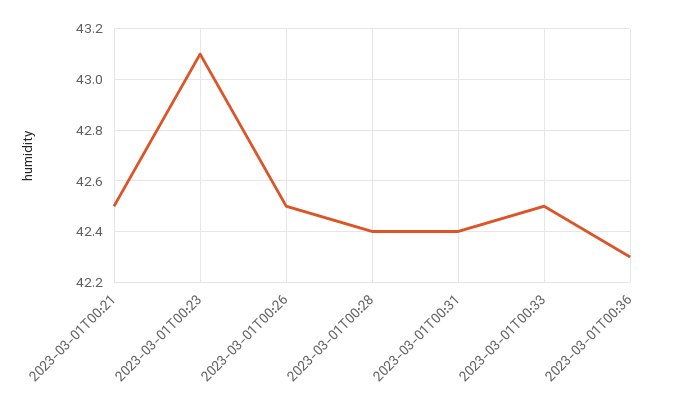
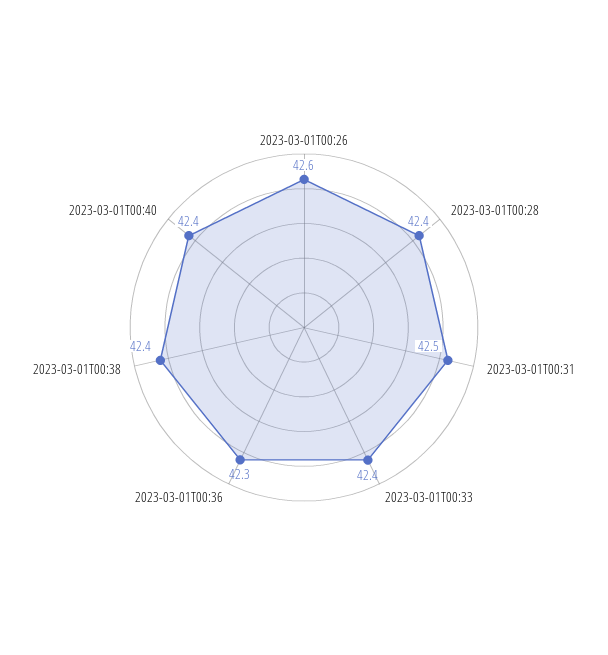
2023-03-01T00:21: 42.5 -> none
2023-03-01T00:23: 43.1 -> none
2023-03-01T00:26: 42.5 -> 42.6
2023-03-01T00:31: 42.4 -> 42.5
2023-03-01T00:33: 42.5 -> 42.4
2023-03-01T00:38: none -> 42.4
2023-03-01T00:40: none -> 42.4

